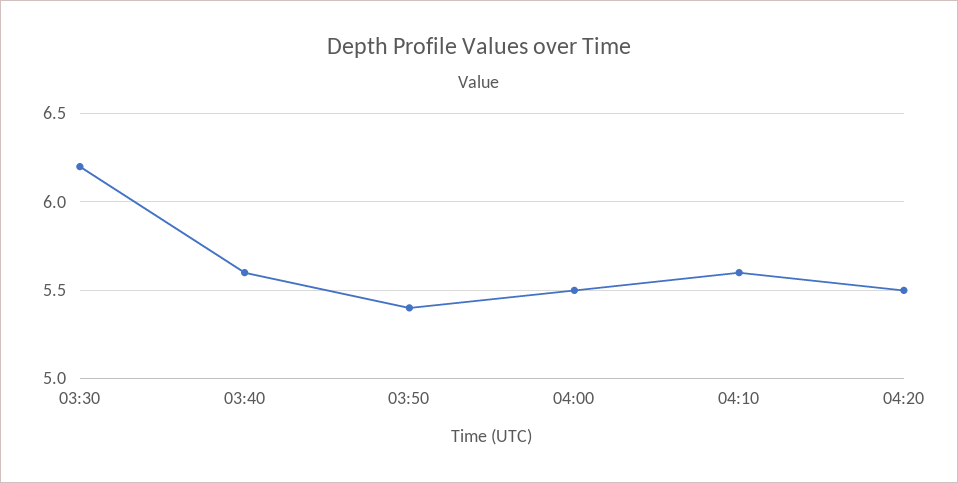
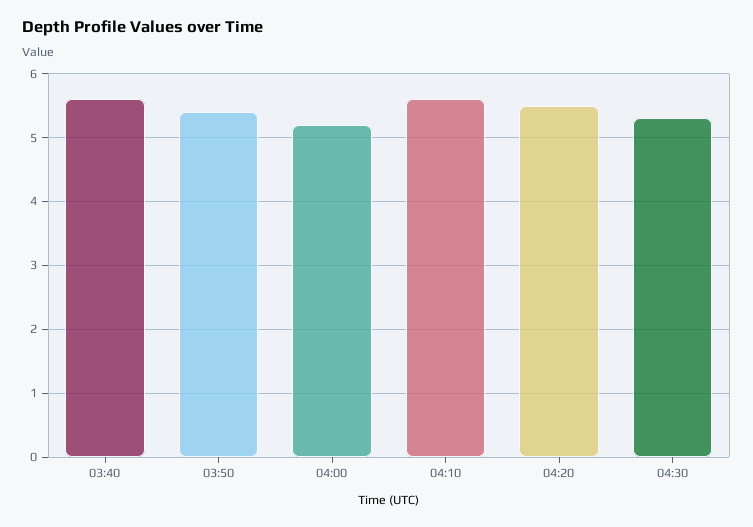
03:30: 6.2 -> none
04:00: 5.5 -> 5.2
04:30: none -> 5.3

